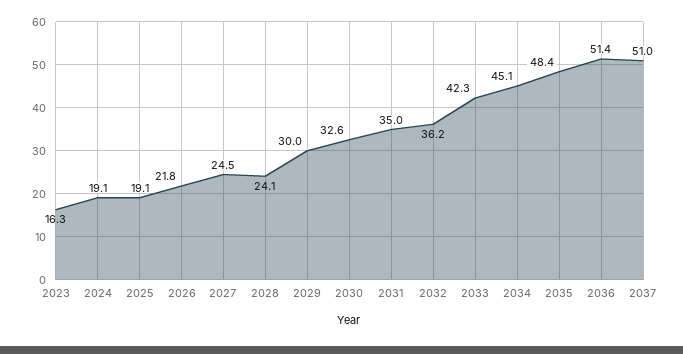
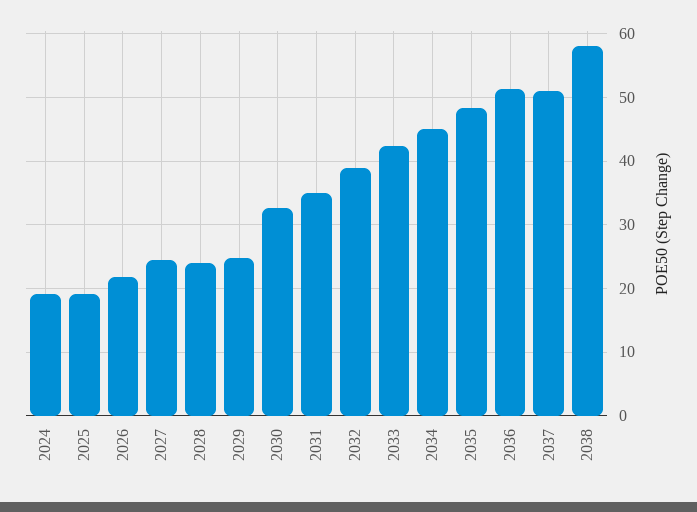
2023: 16.3 -> none
2029: 30 -> 25
2032: 36.2 -> 39
2038: none -> 58

